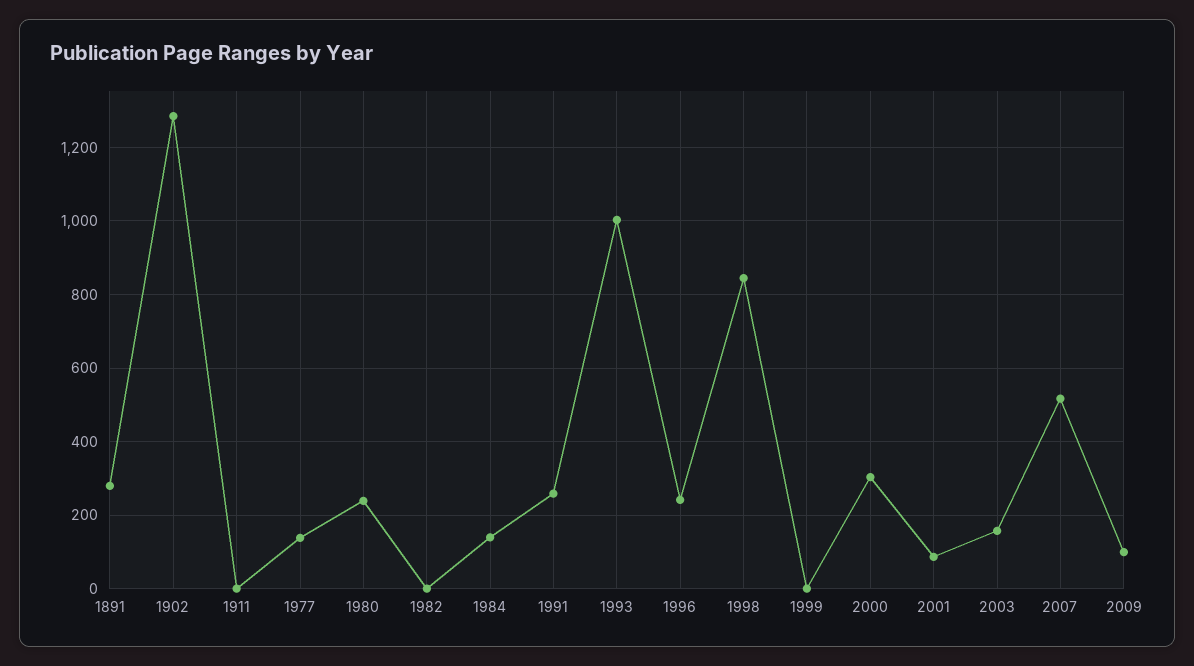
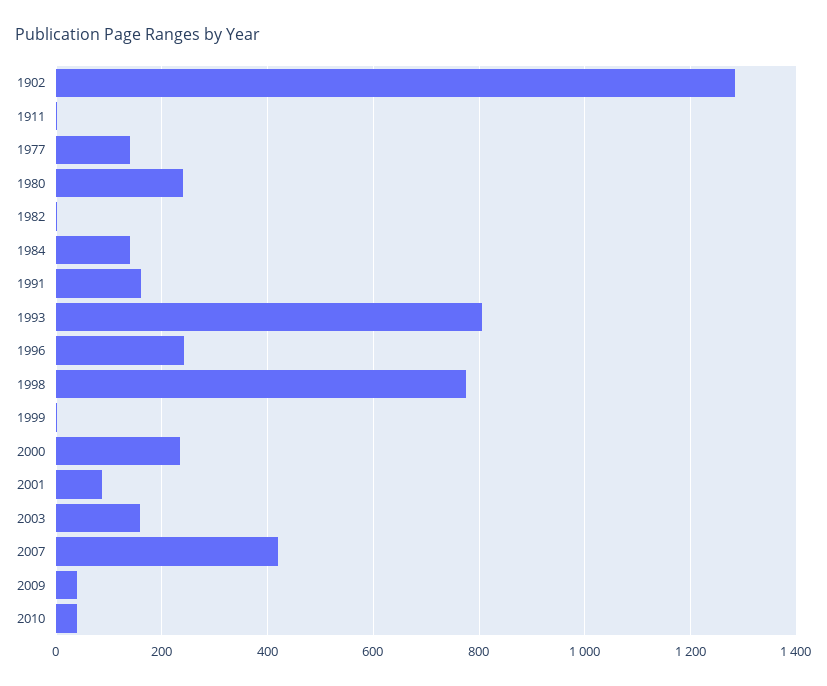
1891: 280 -> none
1991: 260 -> 160
1993: 1000 -> 800
1998: 840 -> 780
2000: 300 -> 240
2007: 520 -> 420
2009: 100 -> 40
2010: none -> 40

